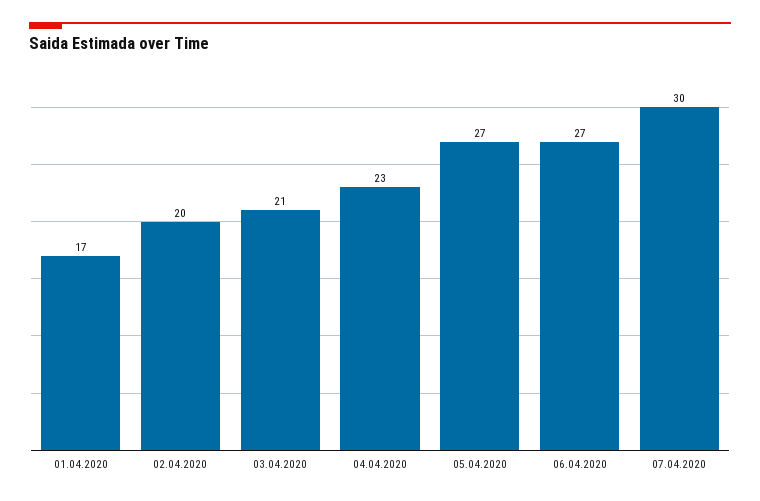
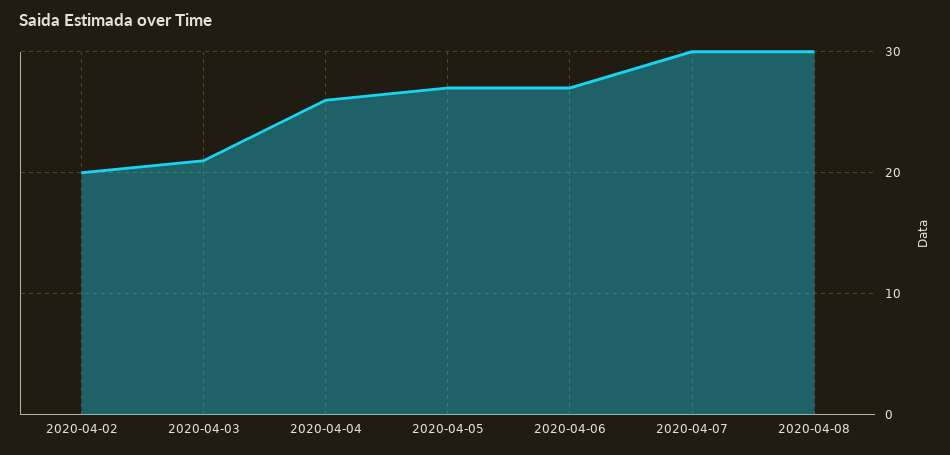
01.04.2020: 17 -> none
04.04.2020: 23 -> 26
2020-04-08: none -> 30

